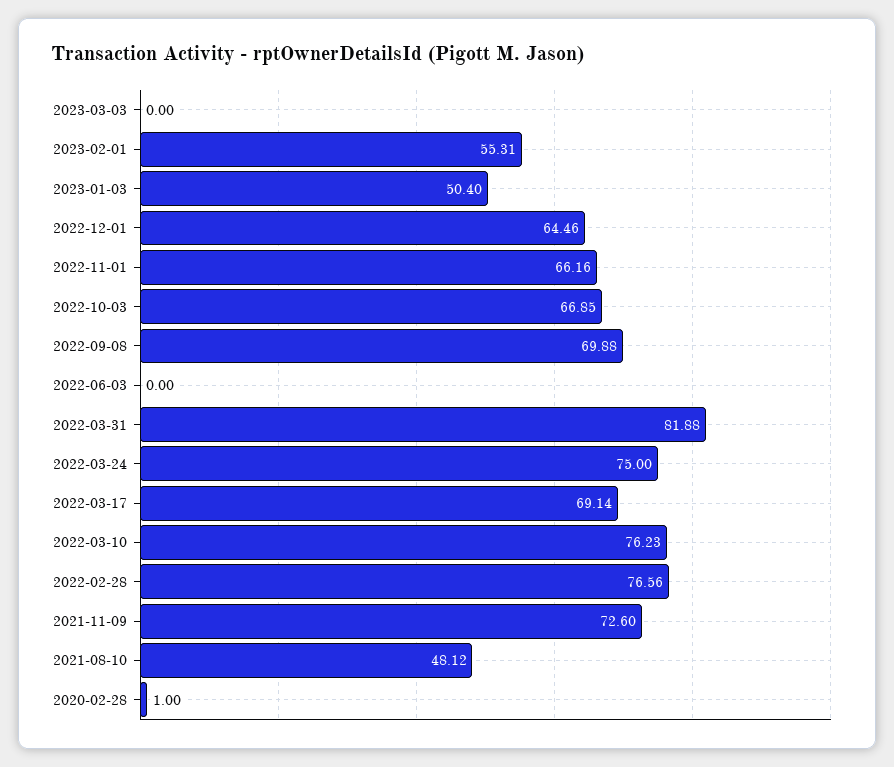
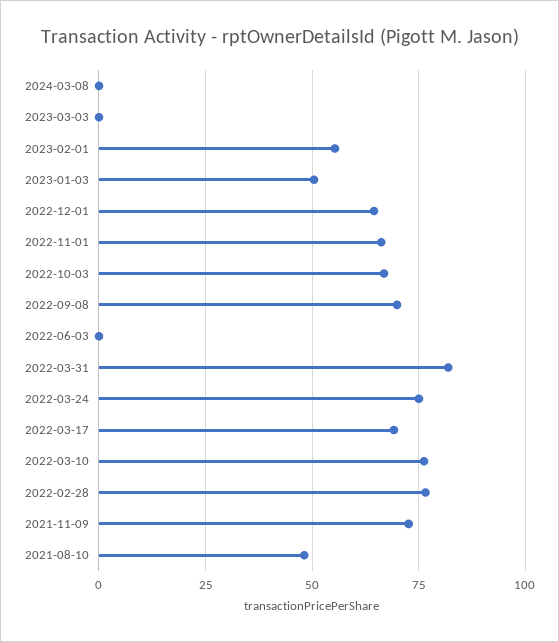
2020-02-28: 1 -> none
2024-03-08: none -> 0

